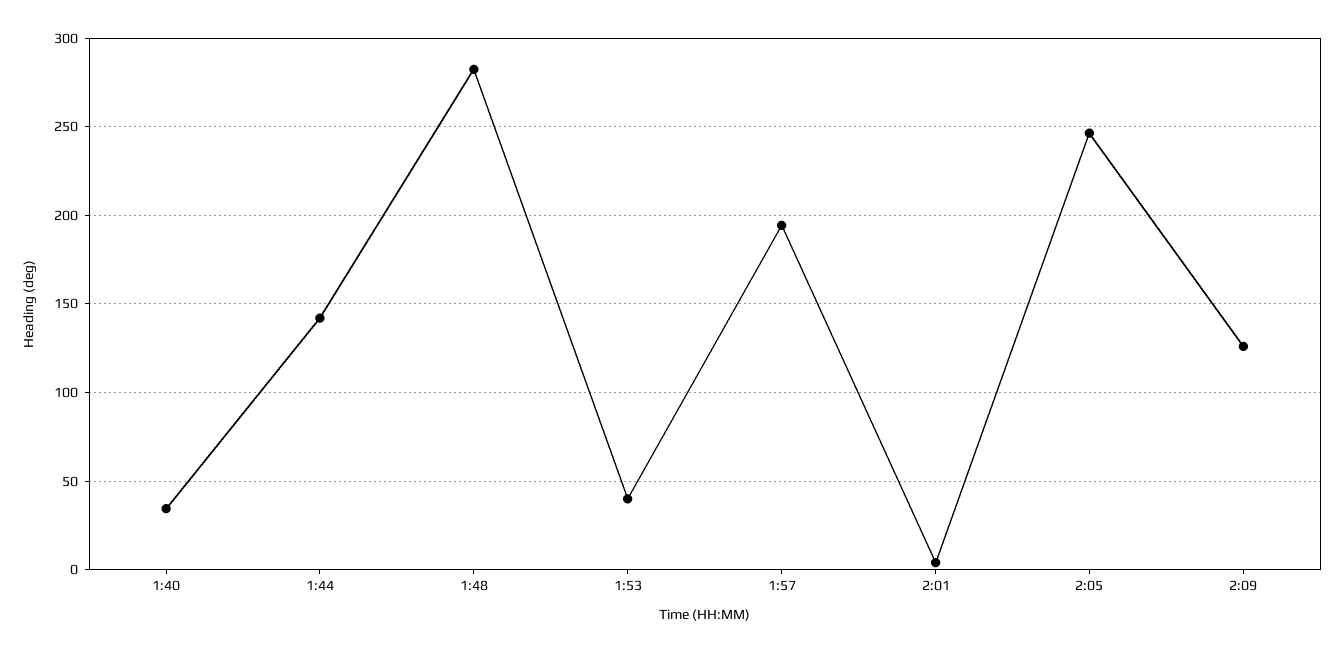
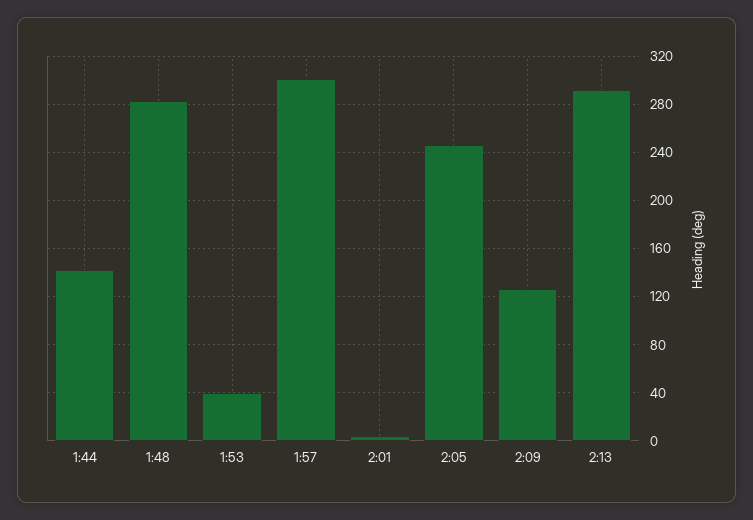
1:40: 35 -> none
1:57: 195 -> 300
2:13: none -> 290

